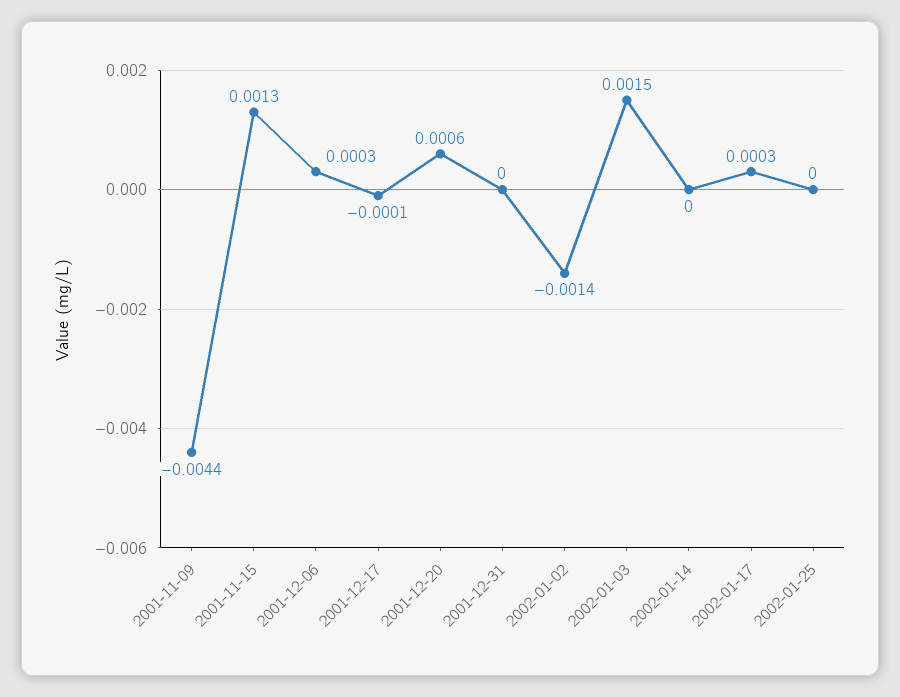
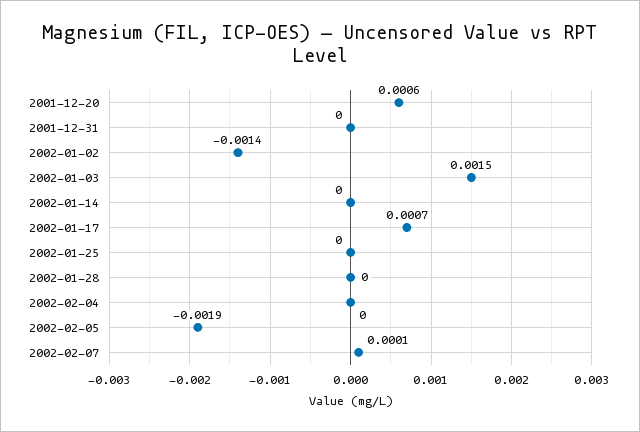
2001-11-09: -0.0044 -> none
2001-11-15: 0.0013 -> none
2001-12-06: 0.0003 -> none
2001-12-17: -0.0001 -> none
2002-01-17: 0.0003 -> 0.0007
2002-01-28: none -> 0
2002-02-04: none -> 0
2002-02-05: none -> -0.0019
2002-02-07: none -> 0.0001

